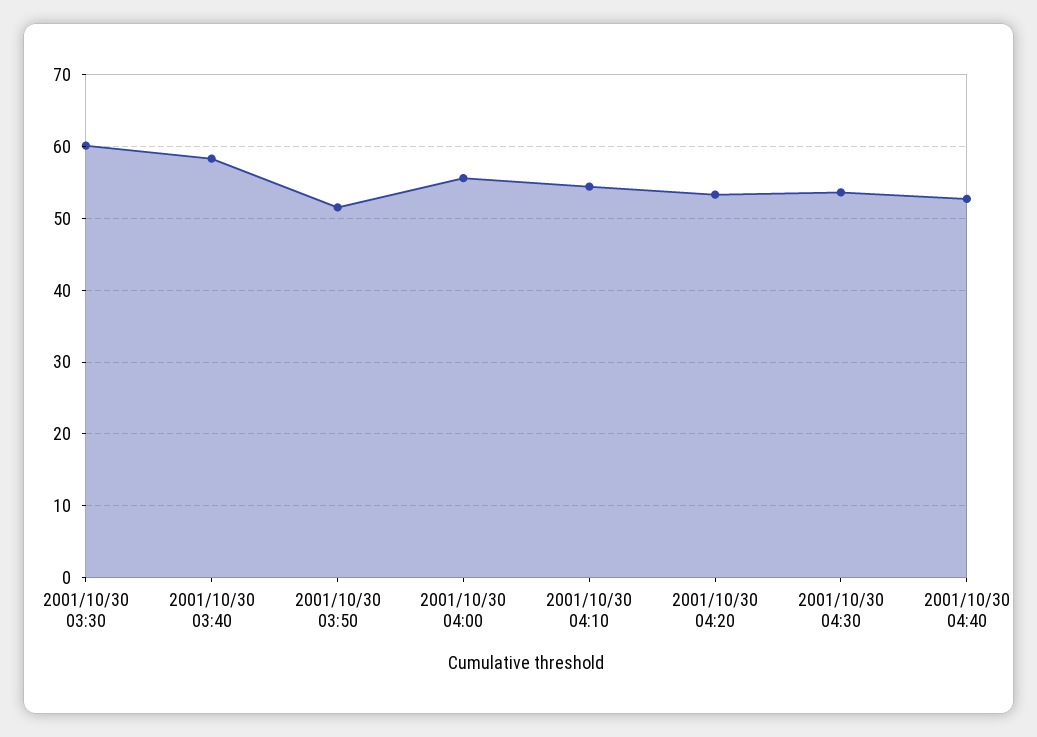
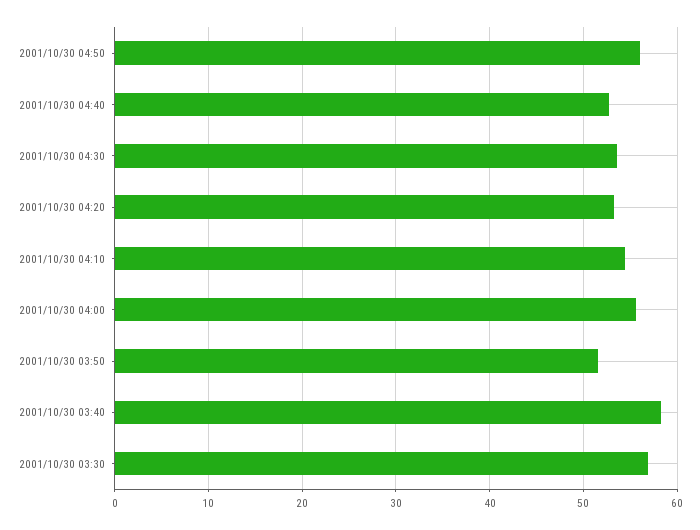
2001/10/30 03:30: 60 -> 57
2001/10/30 04:50: none -> 56

